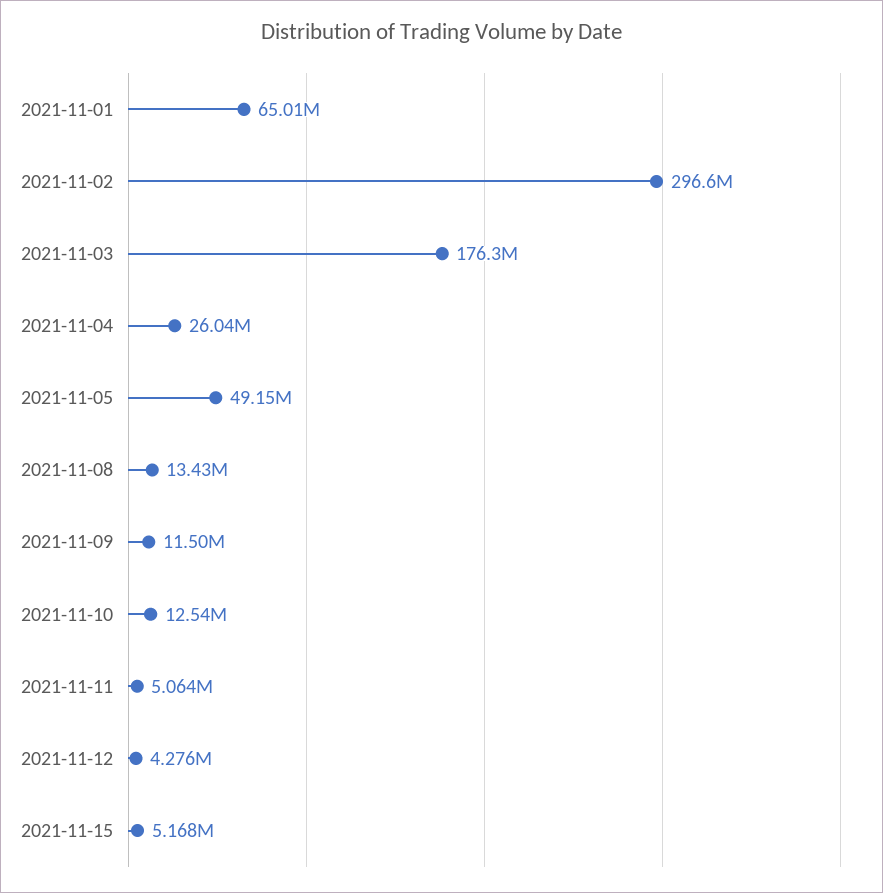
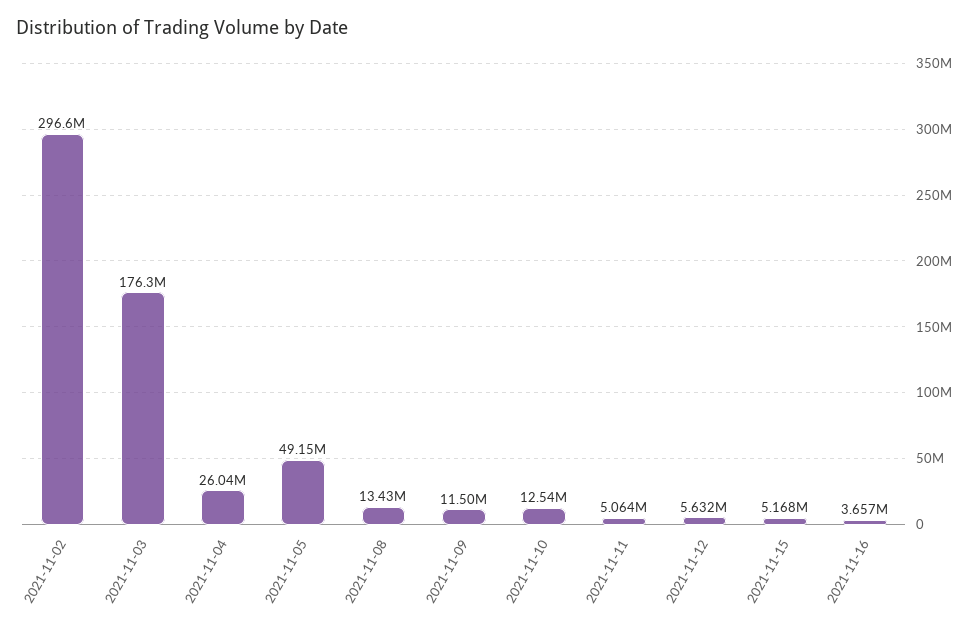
2021-11-01: 65010000 -> none
2021-11-12: 4276000 -> 5632000
2021-11-16: none -> 3657000

